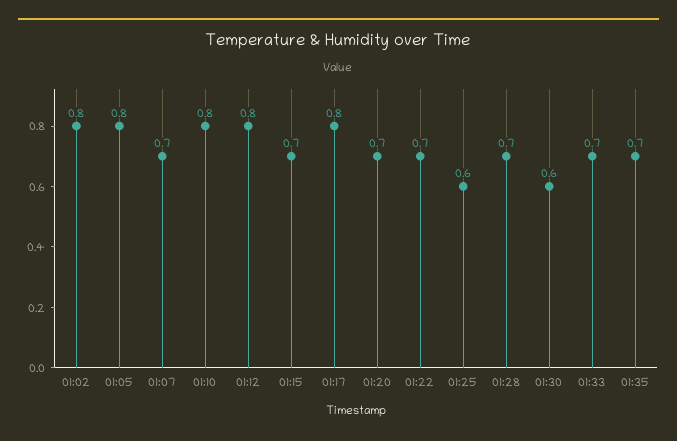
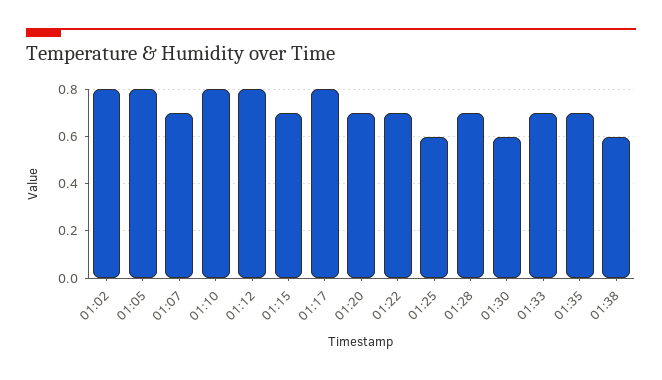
01:38: none -> 0.6

